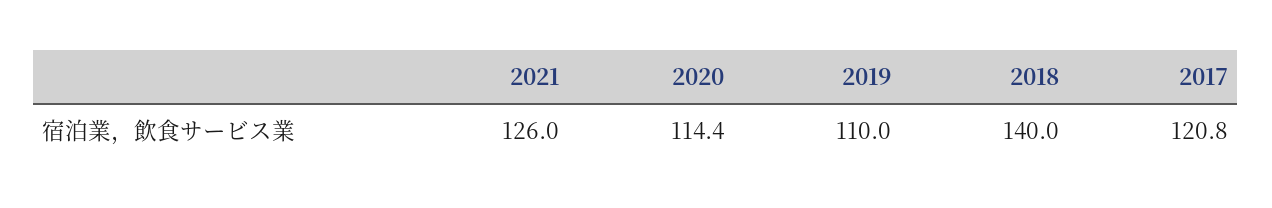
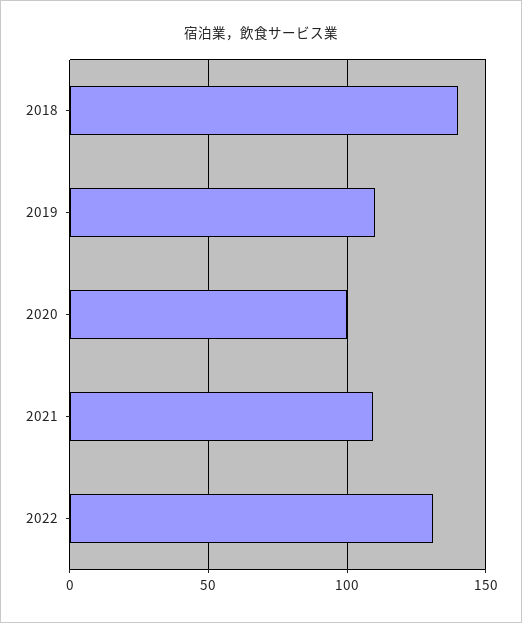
2021: 126 -> 110
2020: 114.4 -> 100
2017: 120.8 -> none
2022: none -> 130

